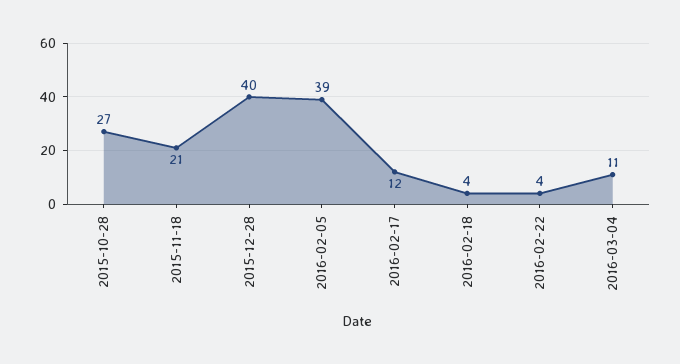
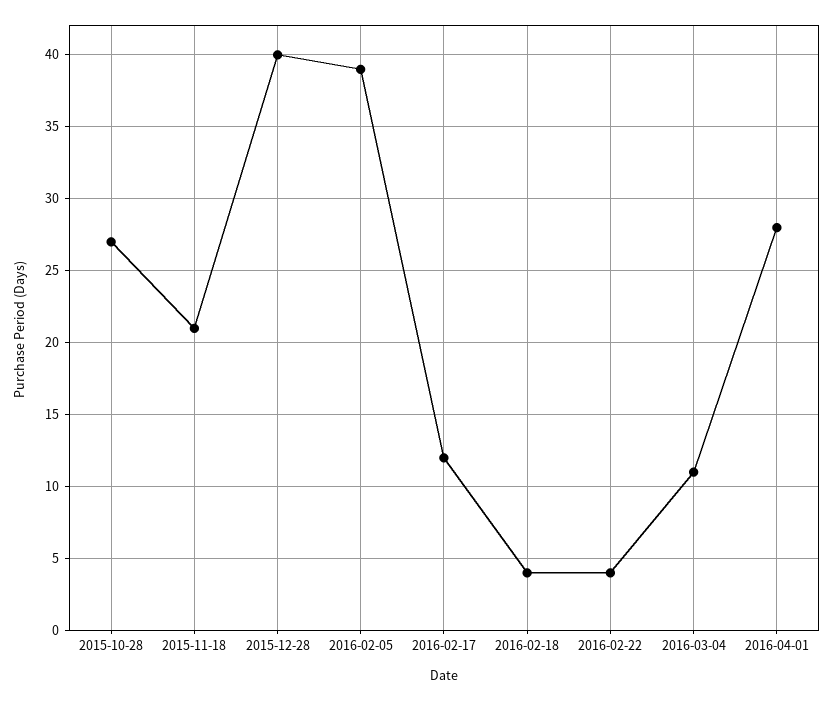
2016-04-01: none -> 28

